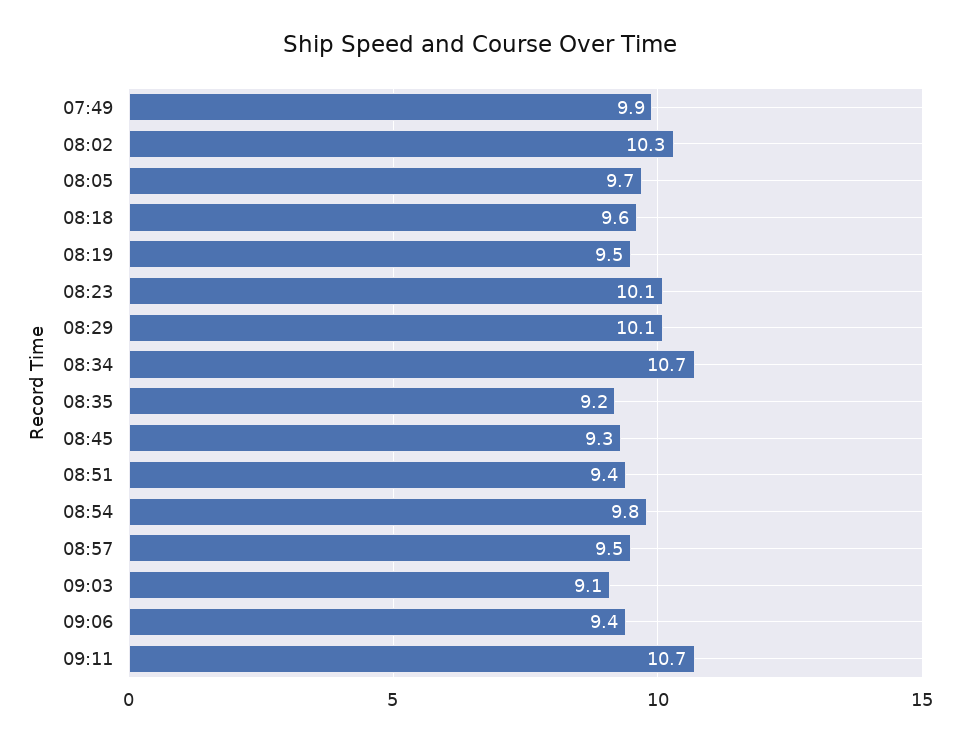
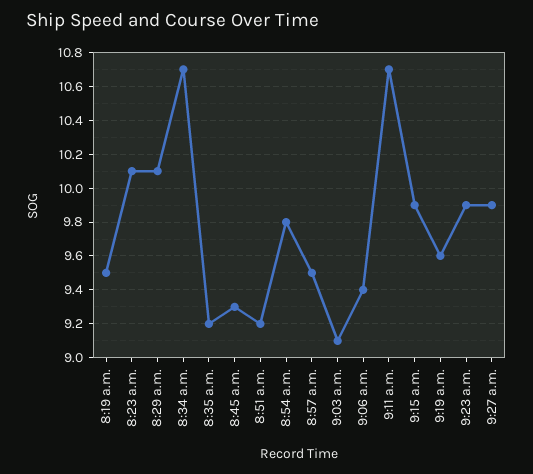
07:49: 9.9 -> none
08:02: 10.3 -> none
08:05: 9.7 -> none
08:18: 9.6 -> none
08:51: 9.4 -> 9.2
9:15 a.m.: none -> 9.9
9:19 a.m.: none -> 9.6
9:23 a.m.: none -> 9.9
9:27 a.m.: none -> 9.9

